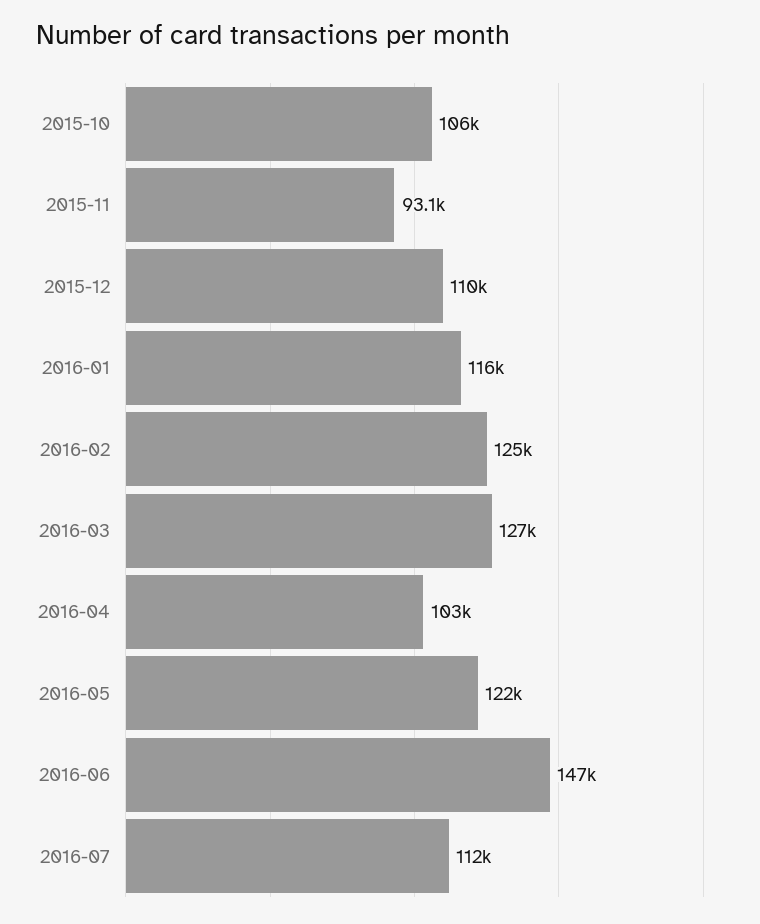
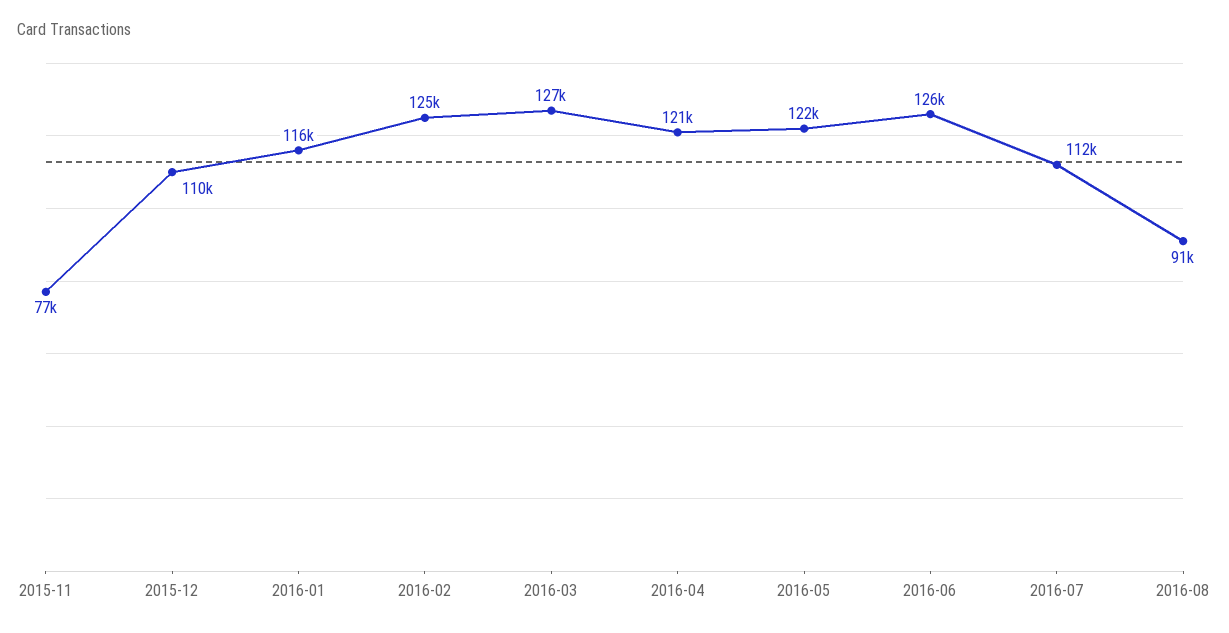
2015-10: 106000 -> none
2015-11: 93100 -> 77000
2016-04: 103000 -> 121000
2016-06: 147000 -> 126000
2016-08: none -> 91000

